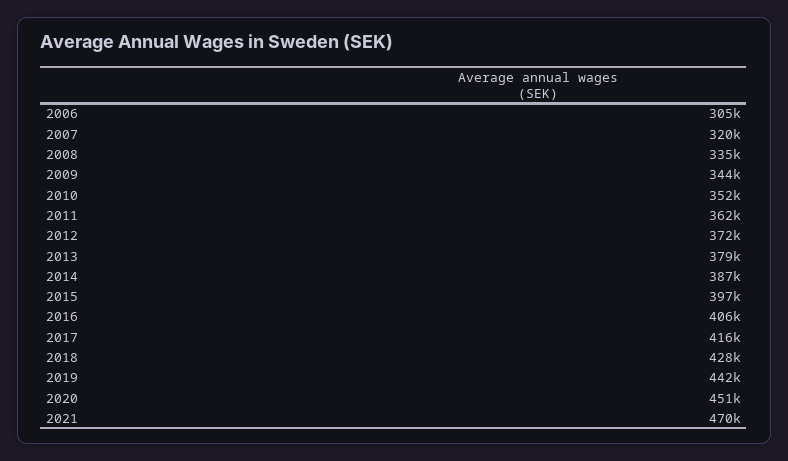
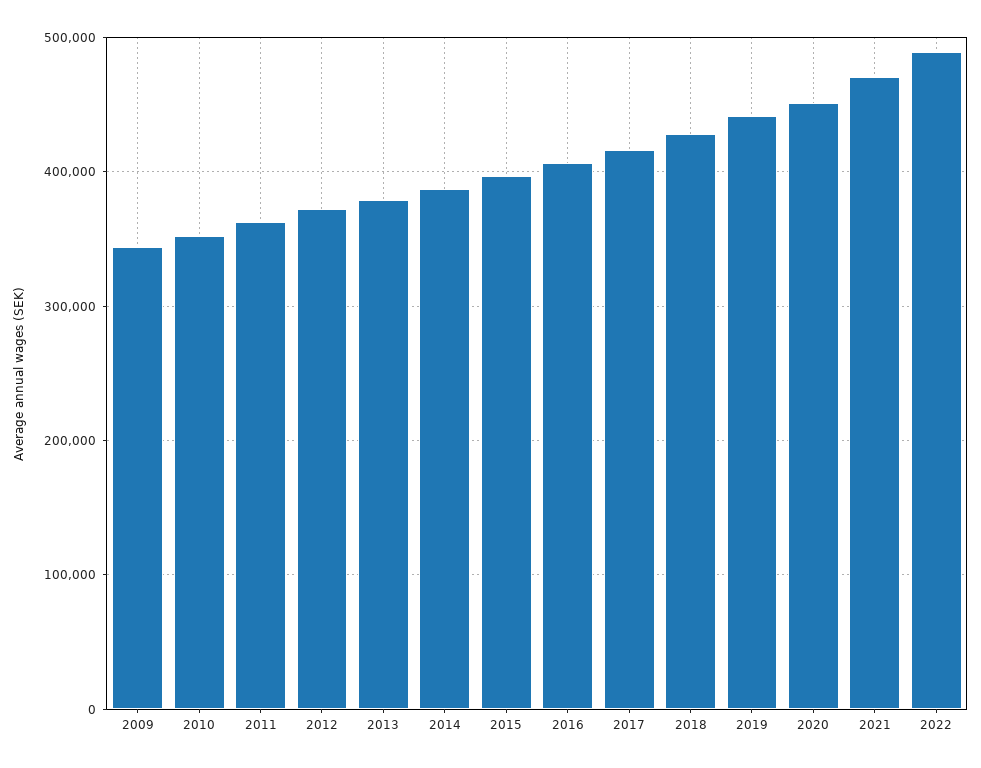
2006: 305000 -> none
2007: 320000 -> none
2008: 335000 -> none
2022: none -> 490000

